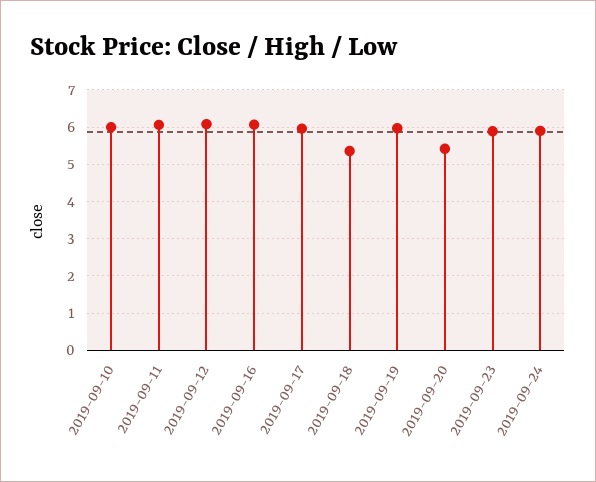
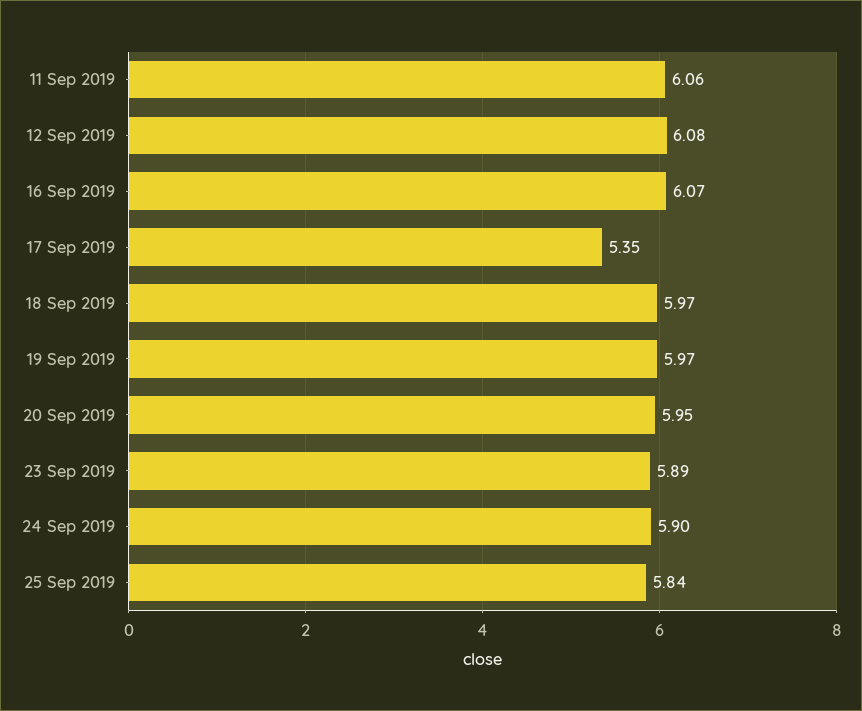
2019-09-10: 6 -> none
2019-09-17: 6 -> 5.35
2019-09-18: 5.4 -> 5.97
2019-09-20: 5.4 -> 5.95
25 Sep 2019: none -> 5.84

